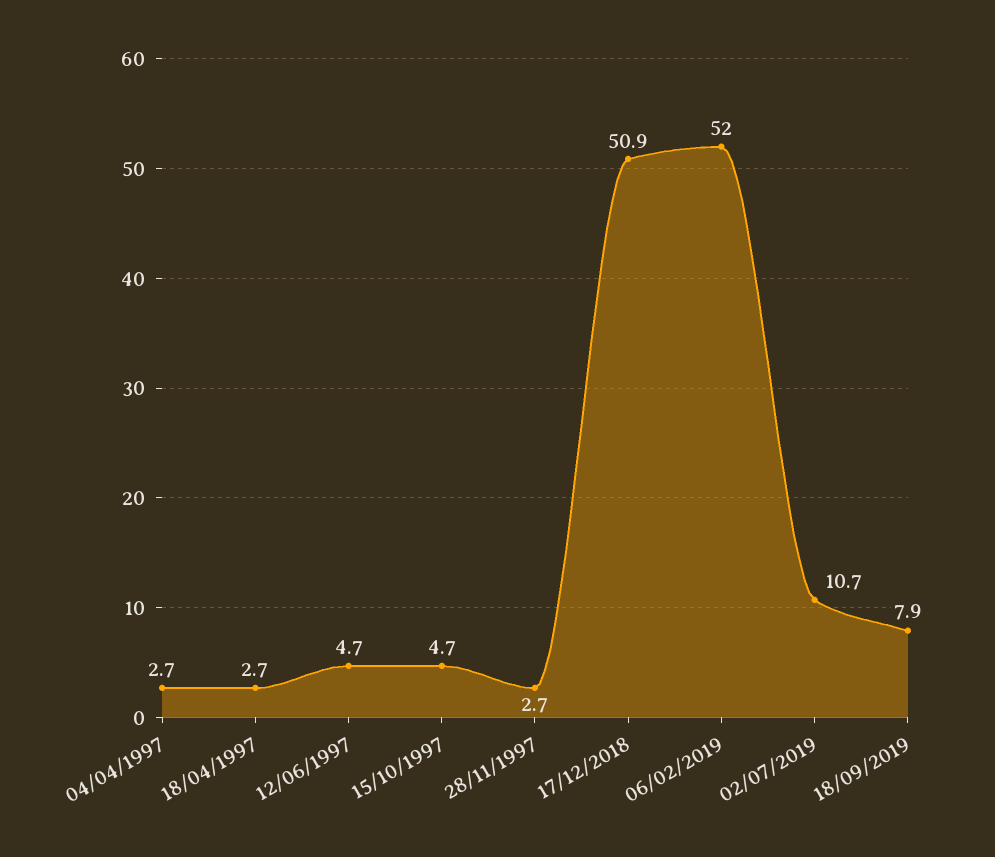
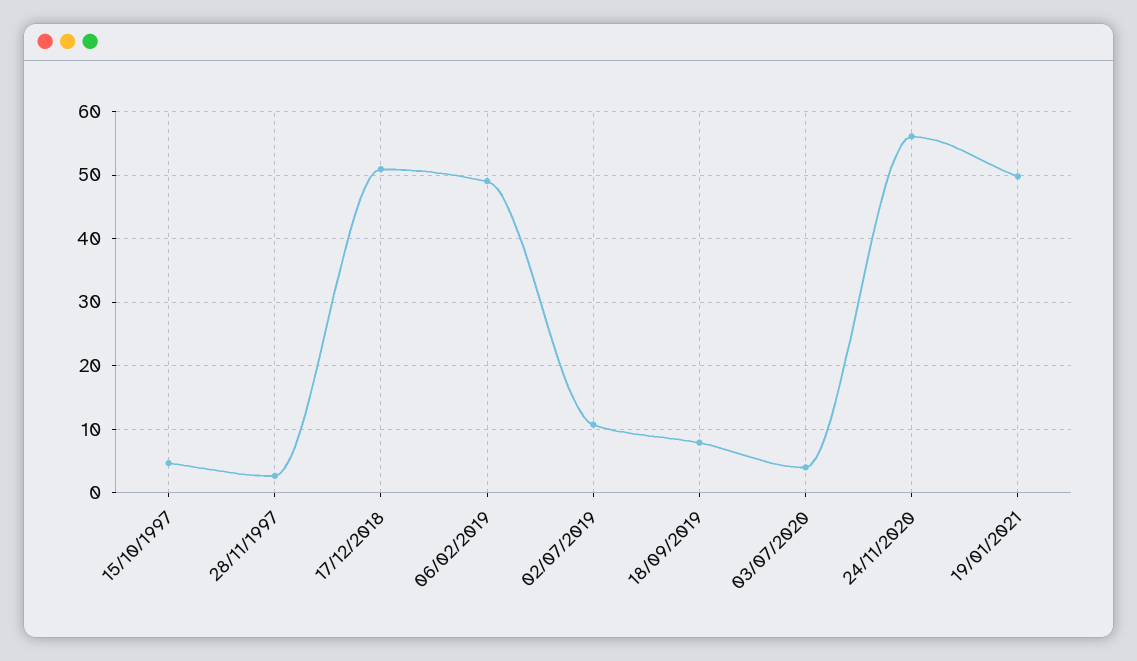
04/04/1997: 2.7 -> none
18/04/1997: 2.7 -> none
12/06/1997: 4.7 -> none
06/02/2019: 52 -> 49
03/07/2020: none -> 4
24/11/2020: none -> 56
19/01/2021: none -> 50

